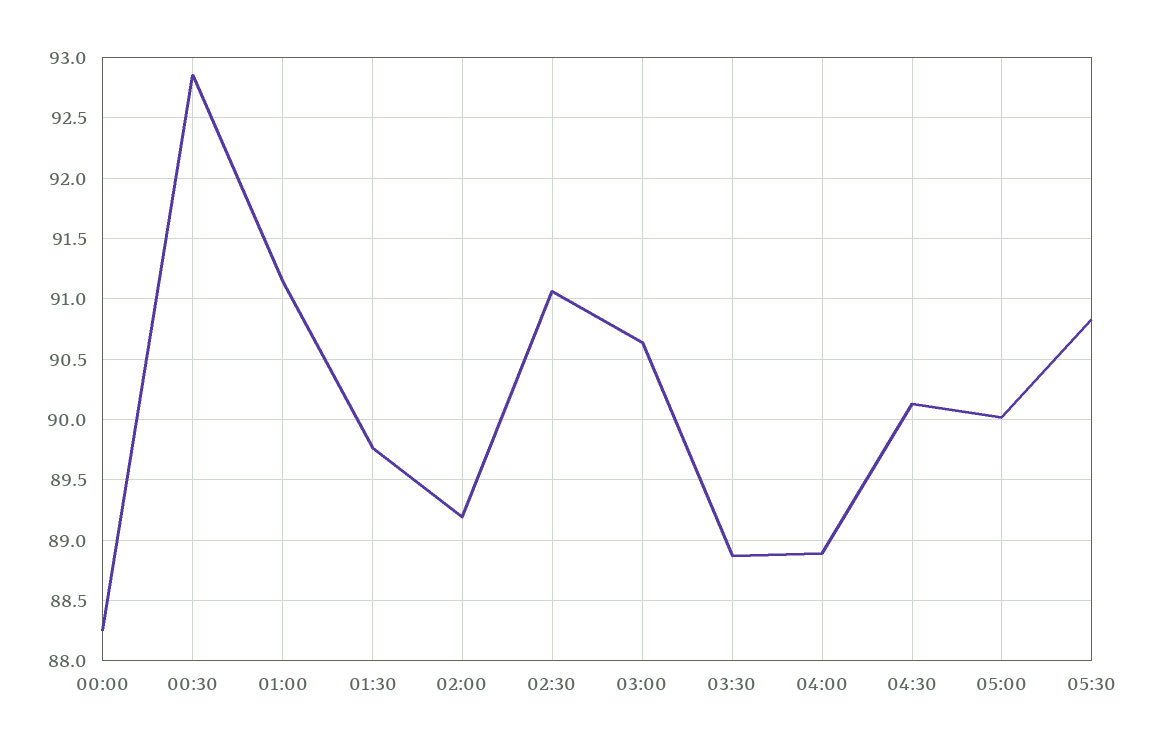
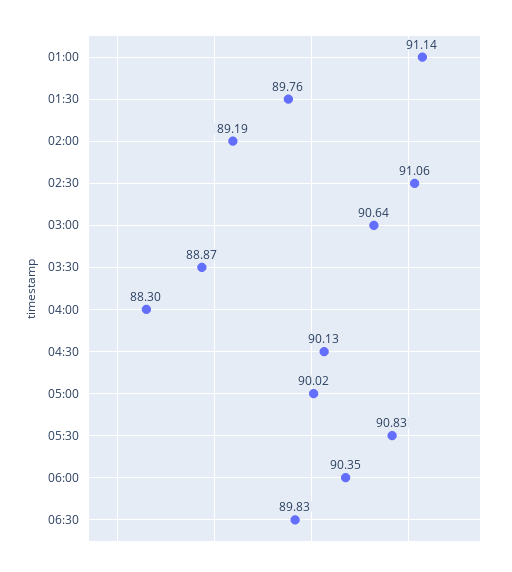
00:00: 88.25 -> none
00:30: 92.85 -> none
04:00: 88.9 -> 88.3
06:00: none -> 90.35
06:30: none -> 89.83

